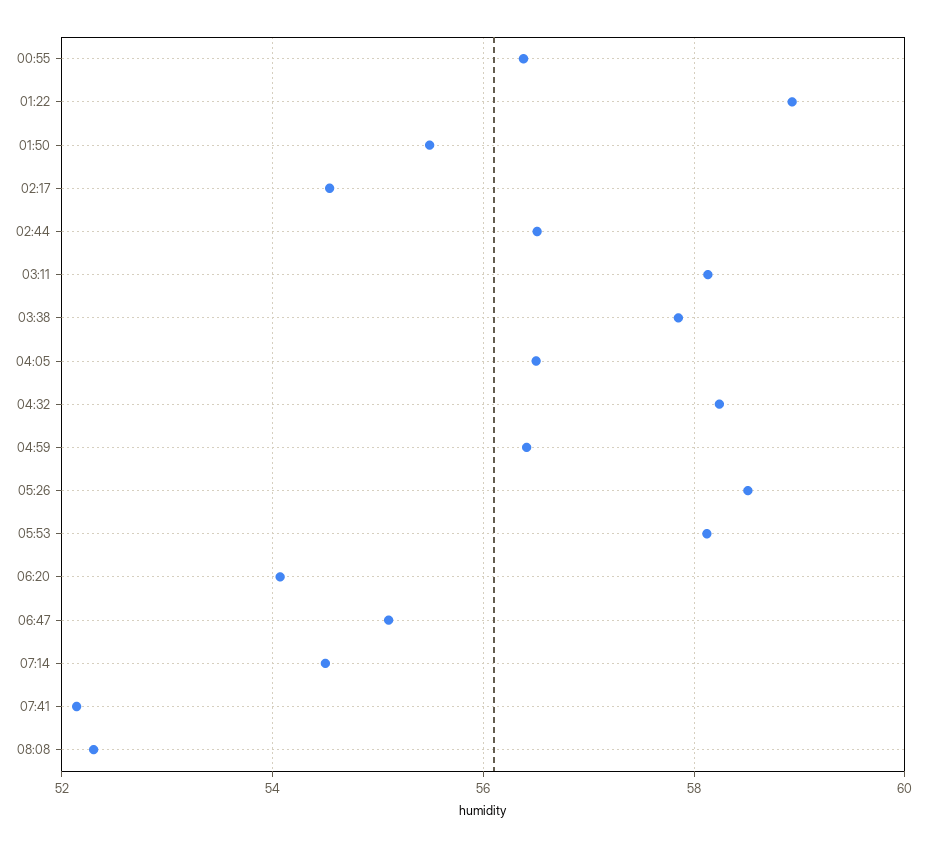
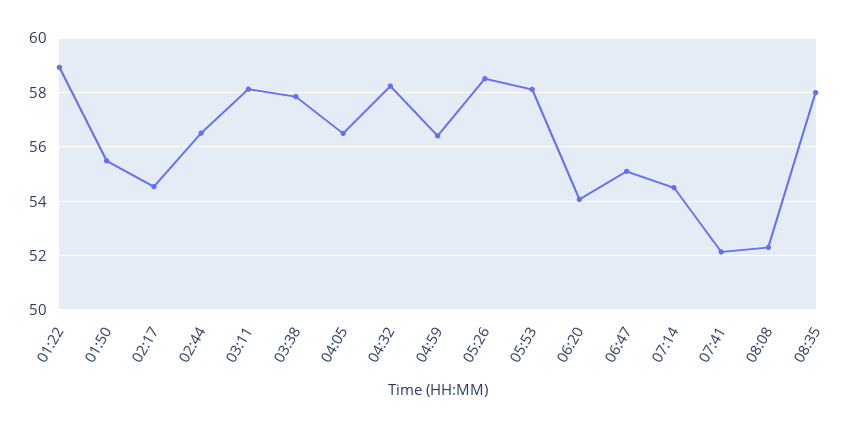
00:55: 56.4 -> none
08:35: none -> 58

